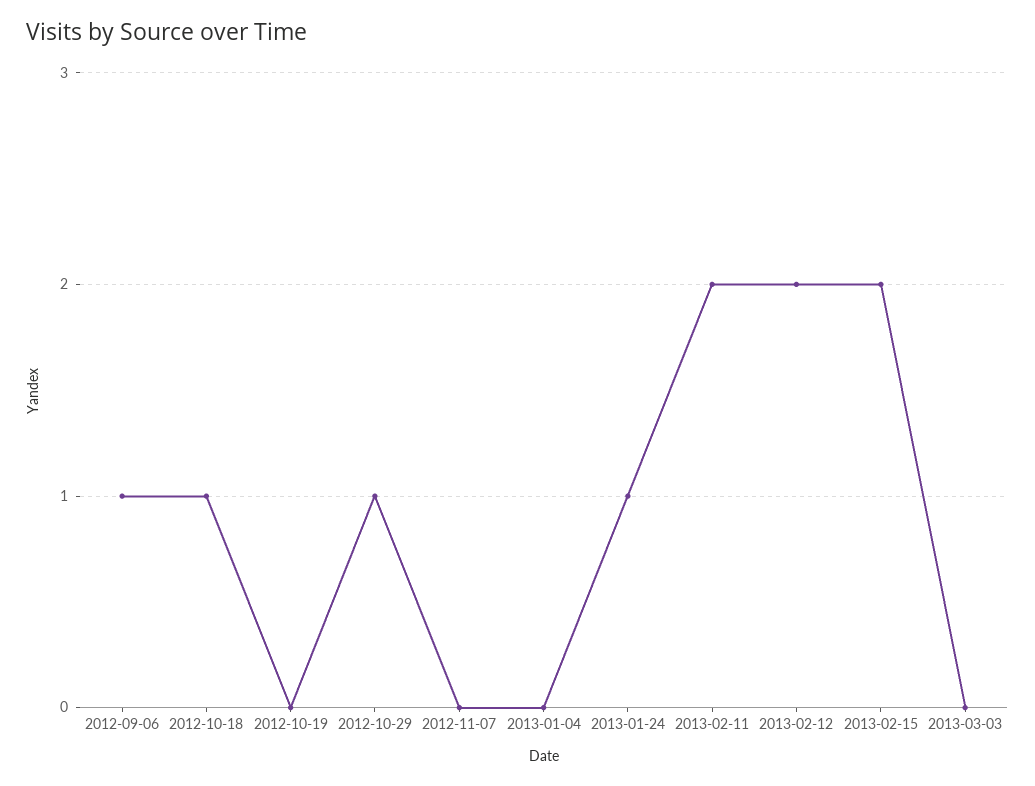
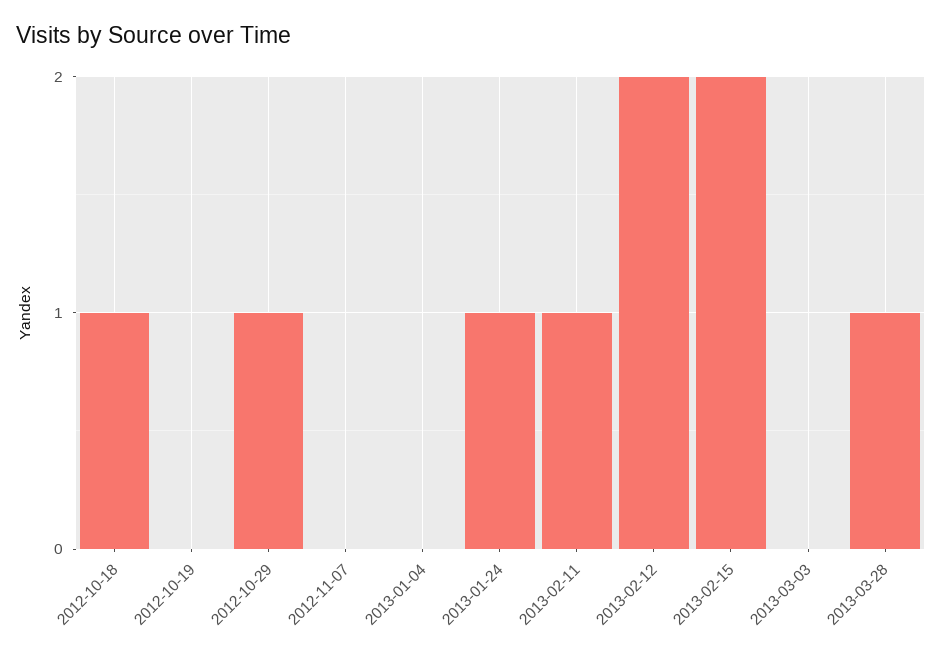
2012-09-06: 1 -> none
2013-02-11: 2 -> 1
2013-03-28: none -> 1

